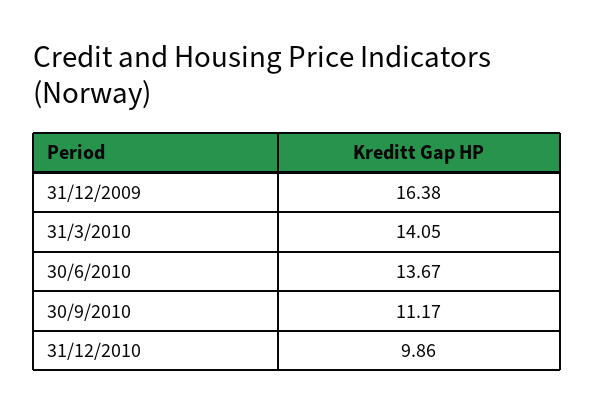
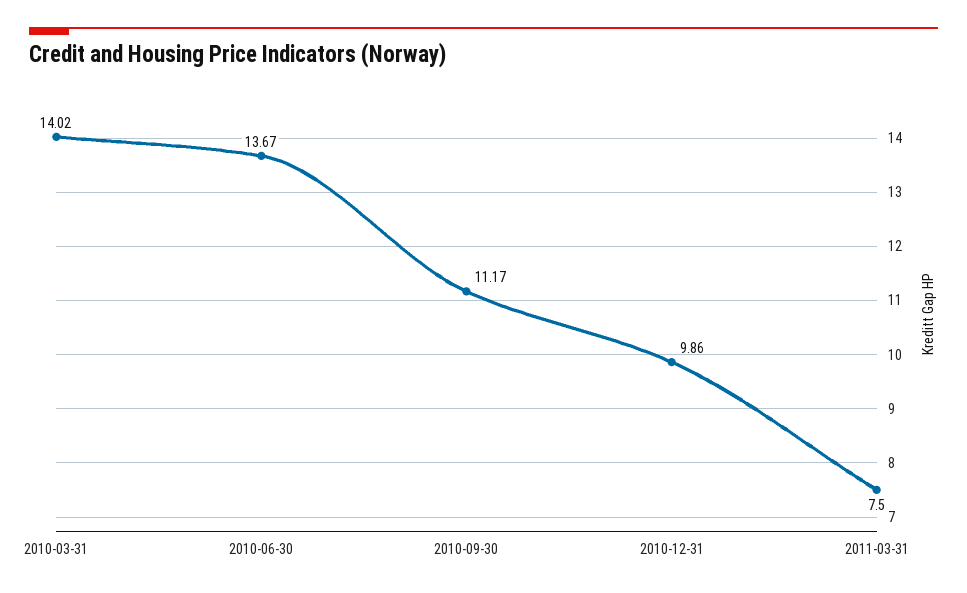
31/12/2009: 16.38 -> none
31/3/2010: 14.05 -> 14.02
2011-03-31: none -> 7.5

